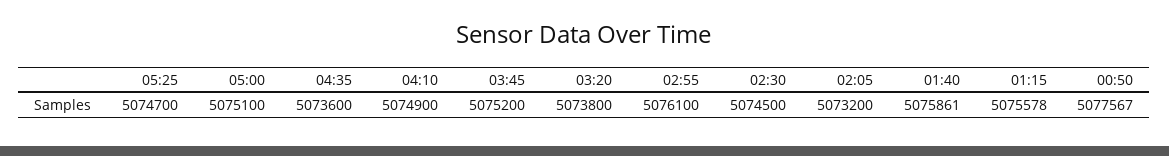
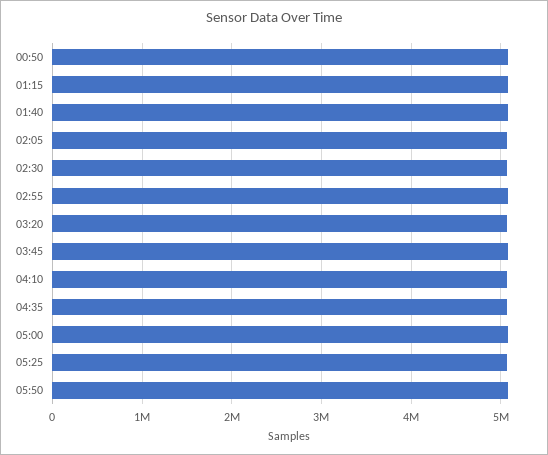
05:50: none -> 5100000

